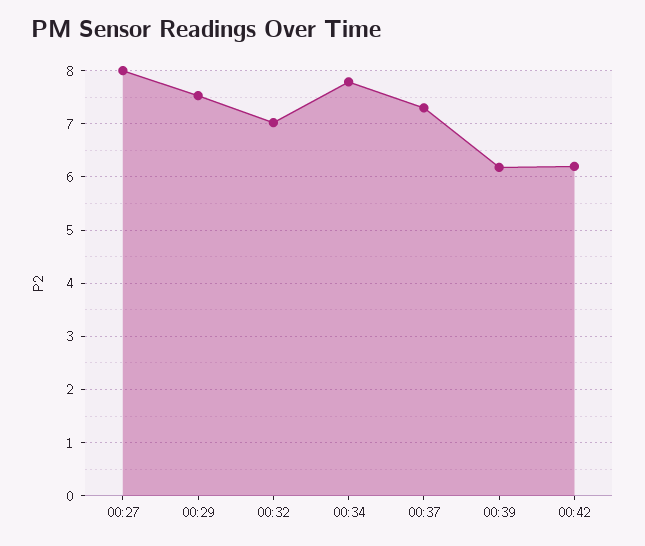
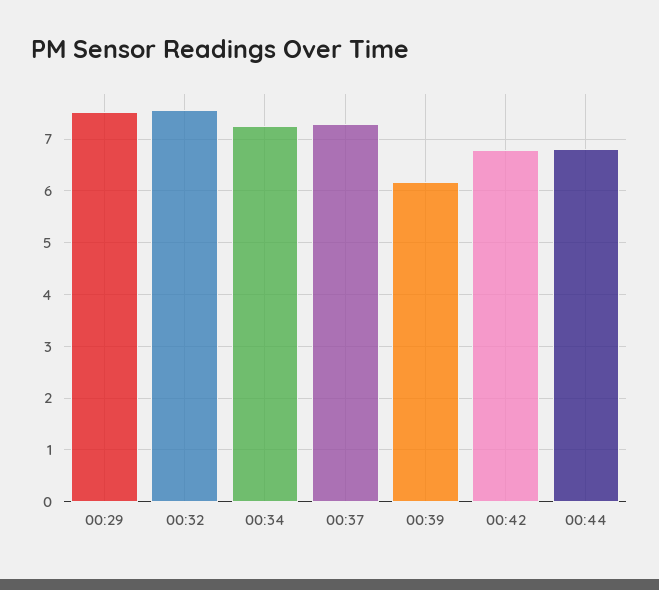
00:27: 8 -> none
00:32: 7 -> 7.6
00:34: 7.8 -> 7.2
00:42: 6.2 -> 6.8
00:44: none -> 6.8

